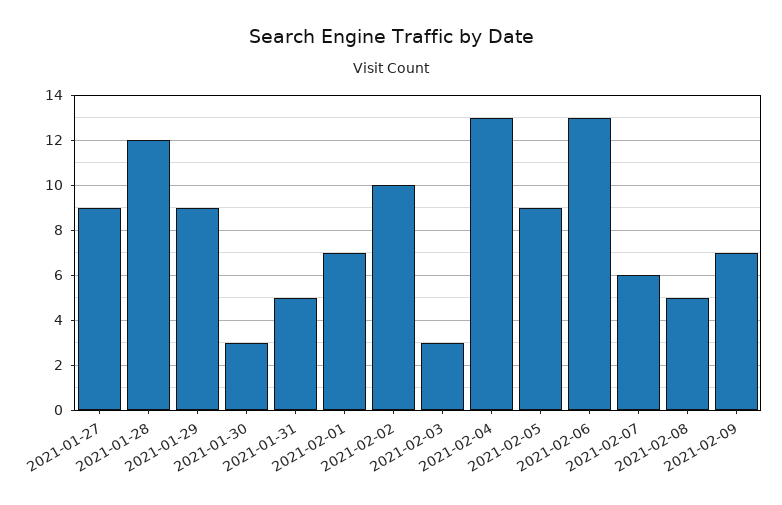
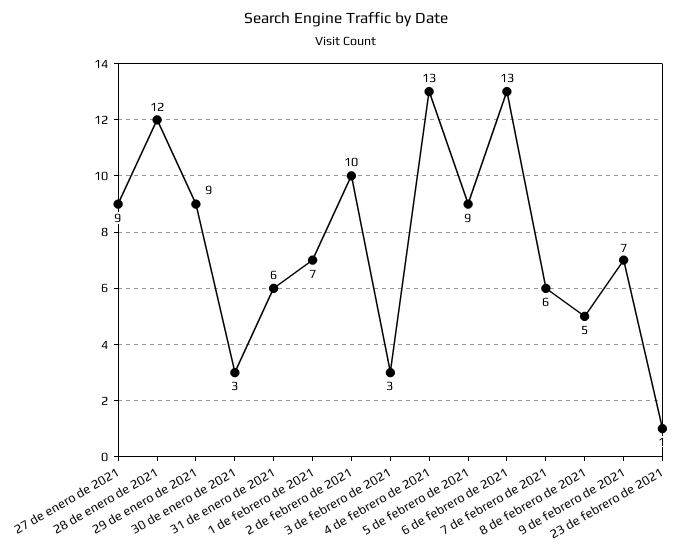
2021-01-31: 5 -> 6
23 de febrero de 2021: none -> 1

